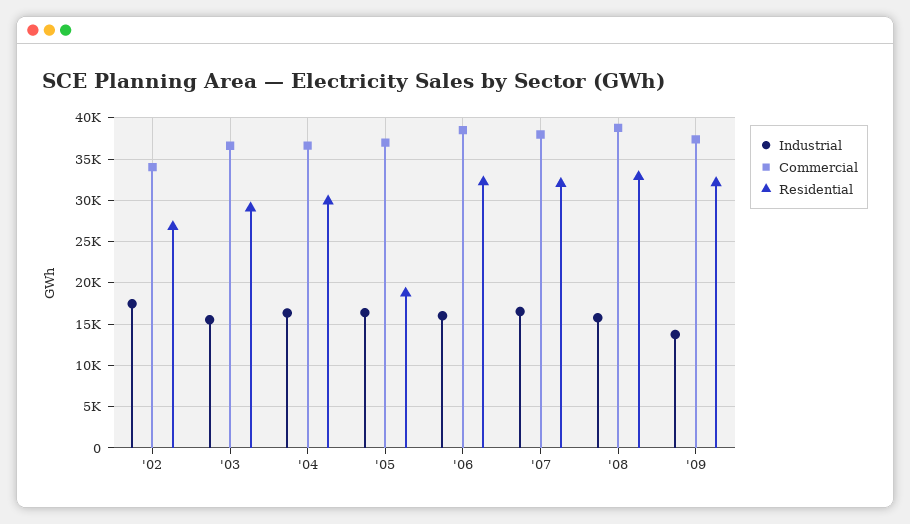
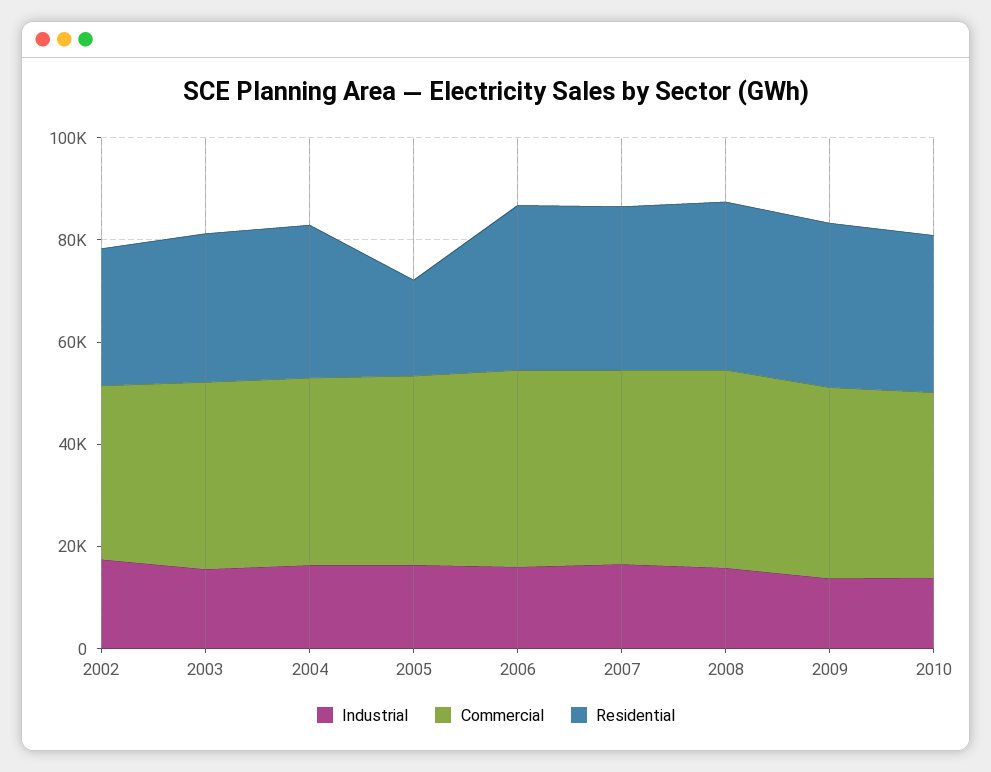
Industrial, 2010: none -> 15000
Commercial, 2010: none -> 35000
Residential, 2010: none -> 30000

